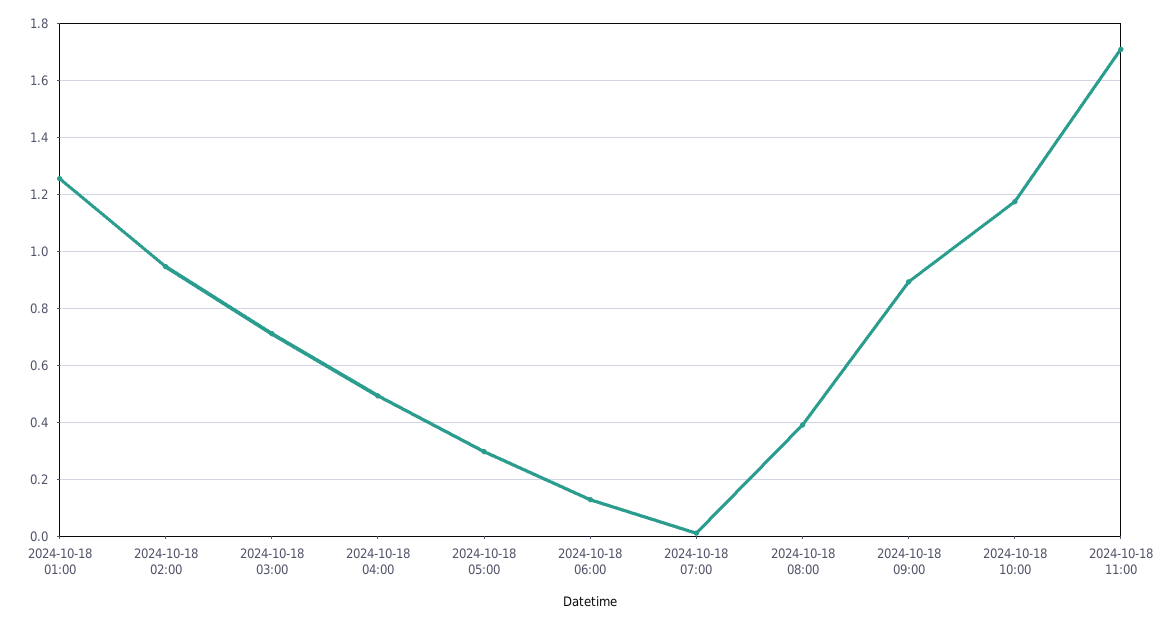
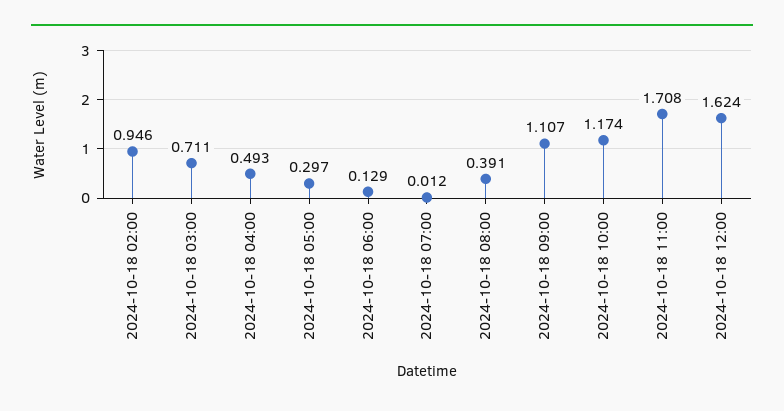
2024-10-18 01:00: 1.25 -> none
2024-10-18 09:00: 0.9 -> 1.107
2024-10-18 12:00: none -> 1.624

